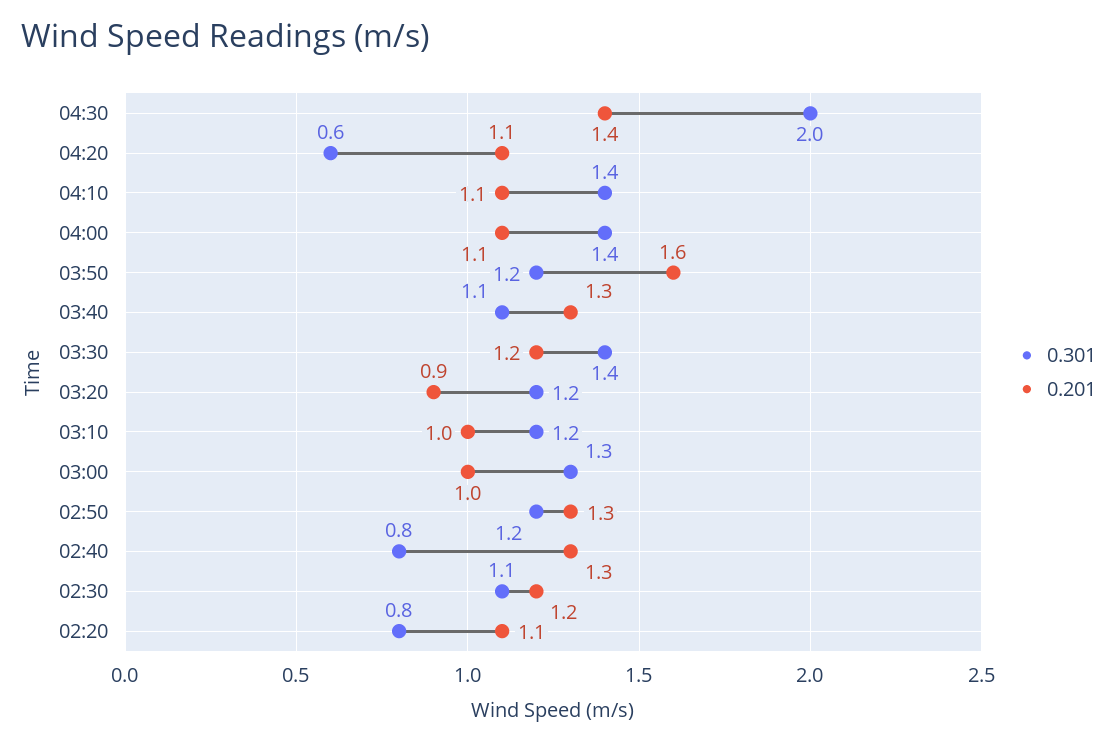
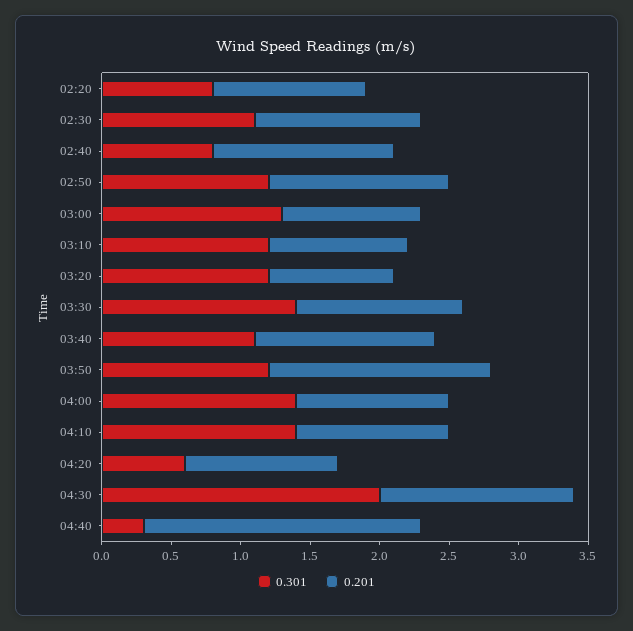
0.301, 04:40: none -> 0.3
0.201, 04:40: none -> 2

